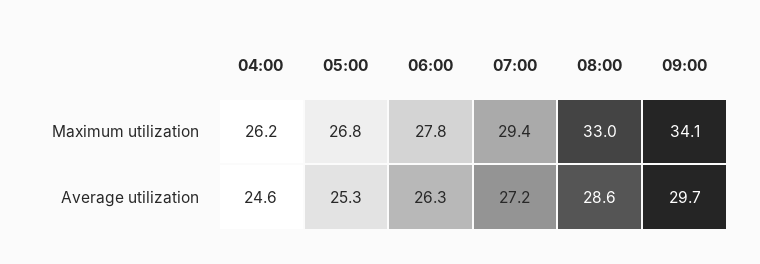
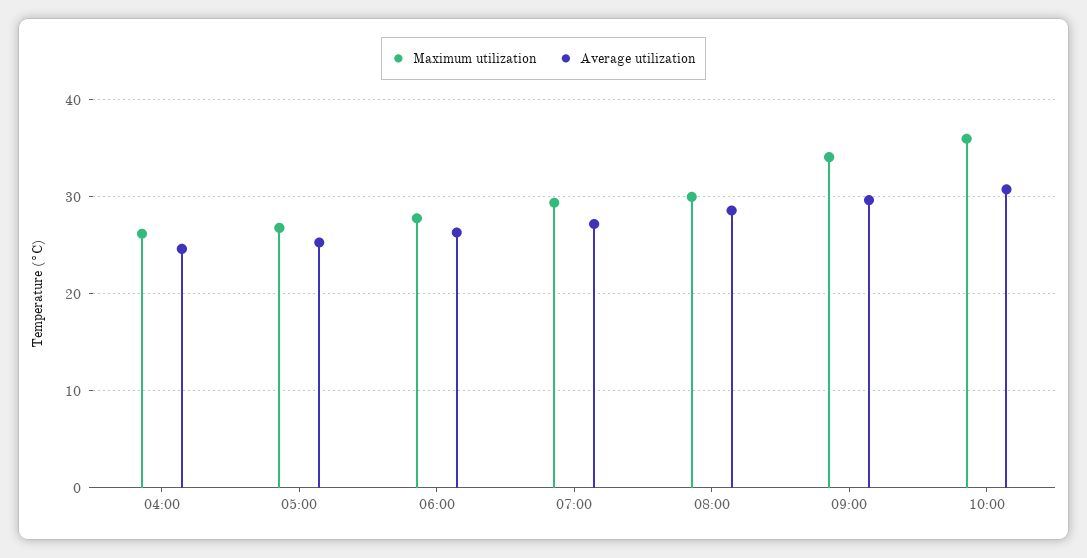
Maximum utilization, 08:00: 33 -> 30
Maximum utilization, 10:00: none -> 36
Average utilization, 10:00: none -> 31

